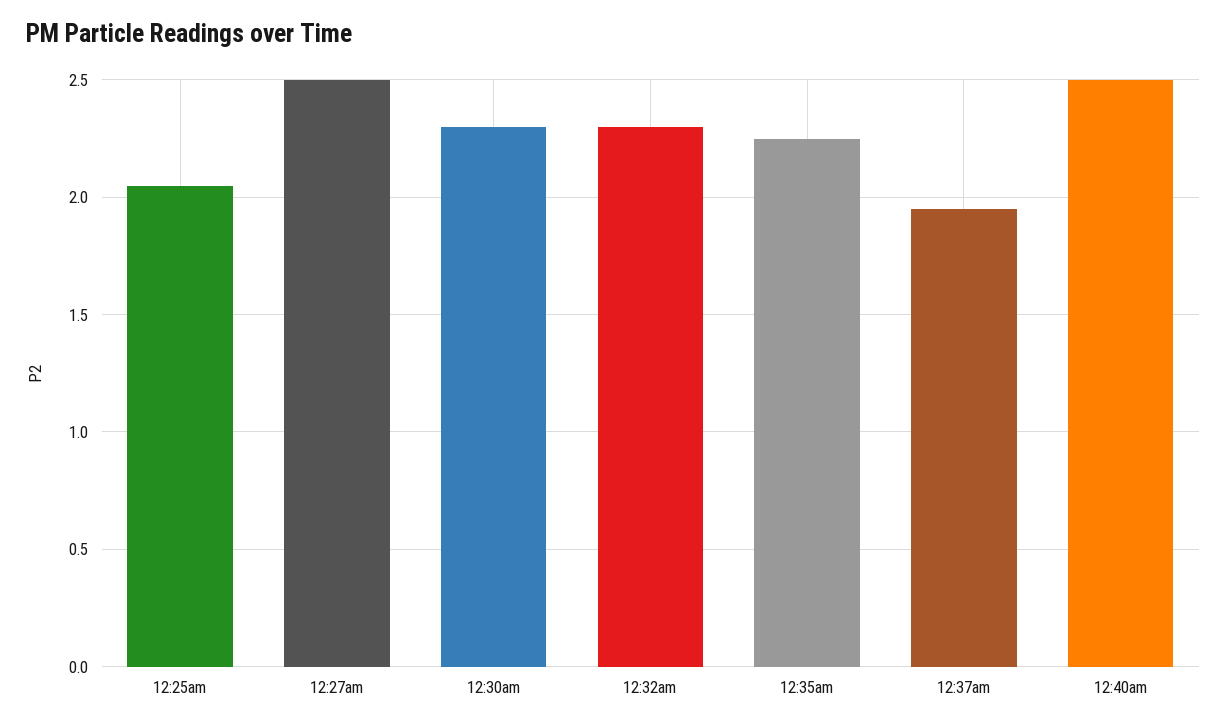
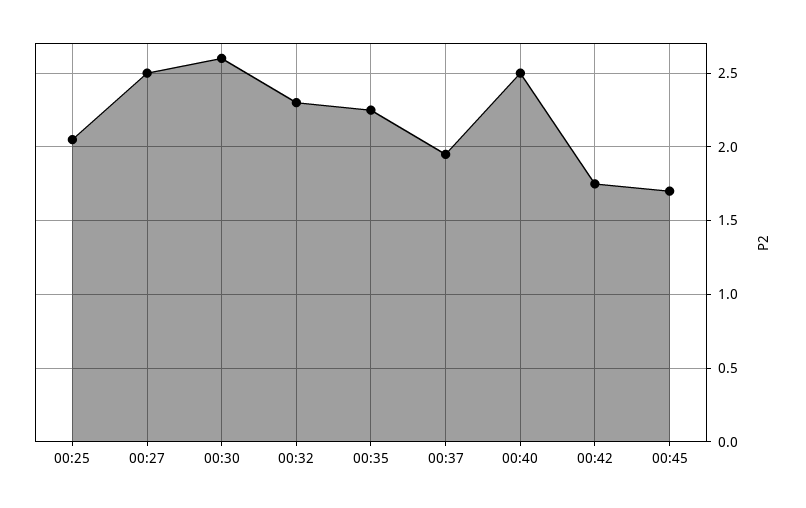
12:30am: 2.3 -> 2.6
00:42: none -> 1.75
00:45: none -> 1.7

